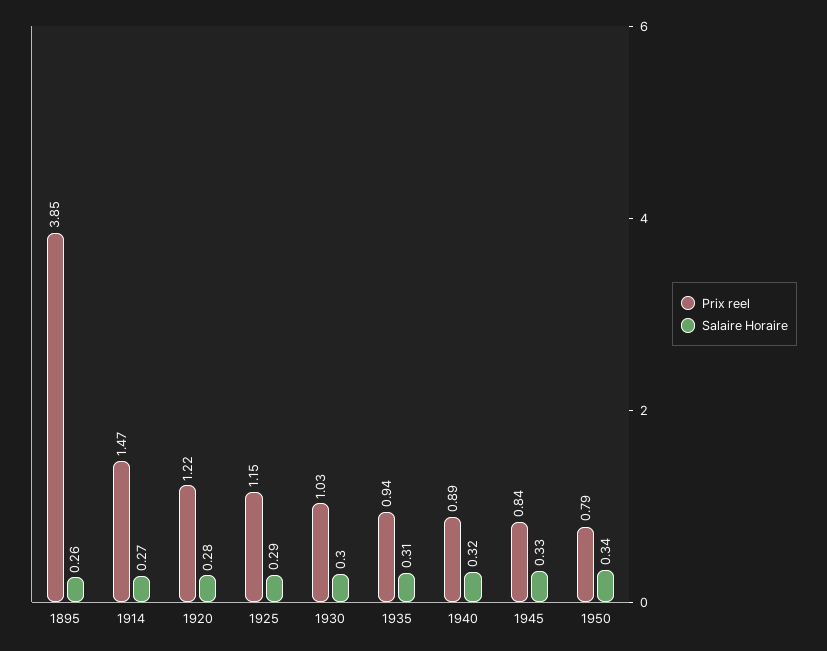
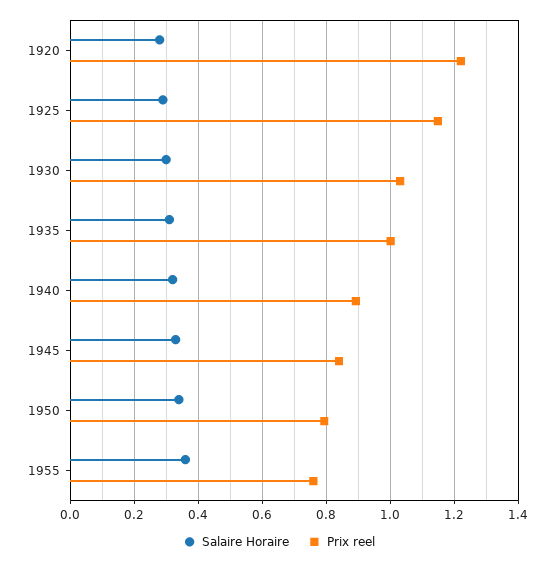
Prix reel, 1895: 3.85 -> none
Salaire Horaire, 1895: 0.26 -> none
Prix reel, 1914: 1.47 -> none
Salaire Horaire, 1914: 0.27 -> none
Prix reel, 1935: 0.94 -> 1
Salaire Horaire, 1955: none -> 0.36
Prix reel, 1955: none -> 0.76

